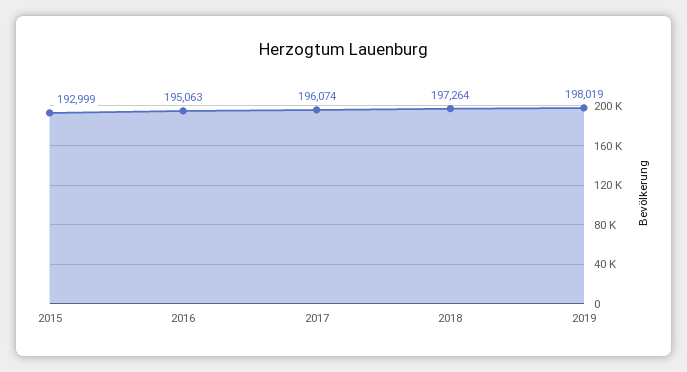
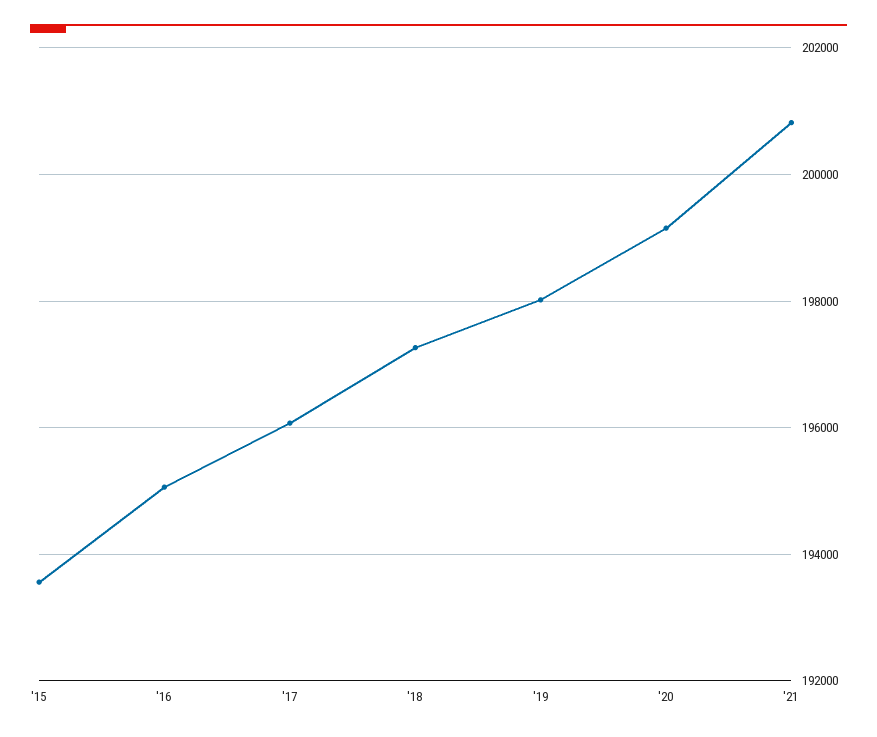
2015: 192999 -> 193600
'20: none -> 199200
'21: none -> 200800

